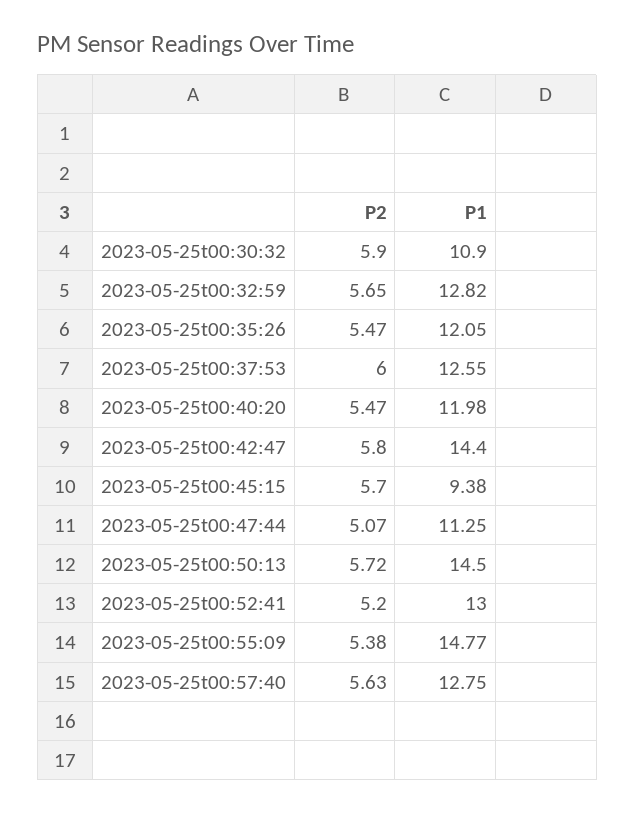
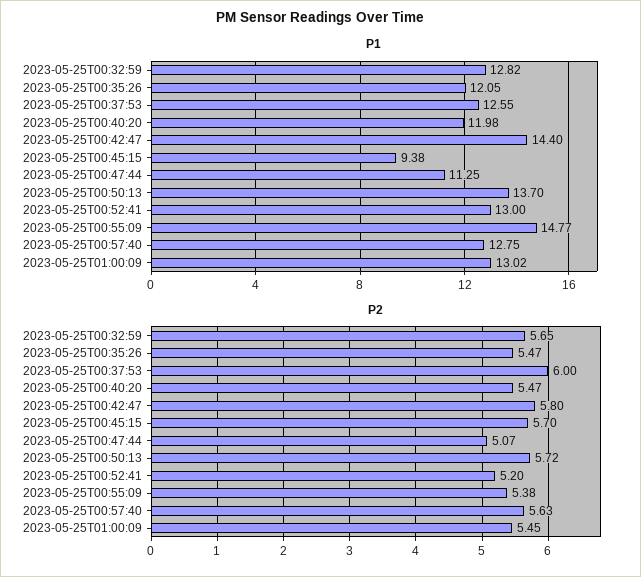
P2, 2023-05-25t00:30:32: 5.9 -> none
P1, 2023-05-25t00:30:32: 10.9 -> none
P1, 2023-05-25t00:50:13: 14.5 -> 13.7
P1, 2023-05-25T01:00:09: none -> 13.02
P2, 2023-05-25T01:00:09: none -> 5.45

